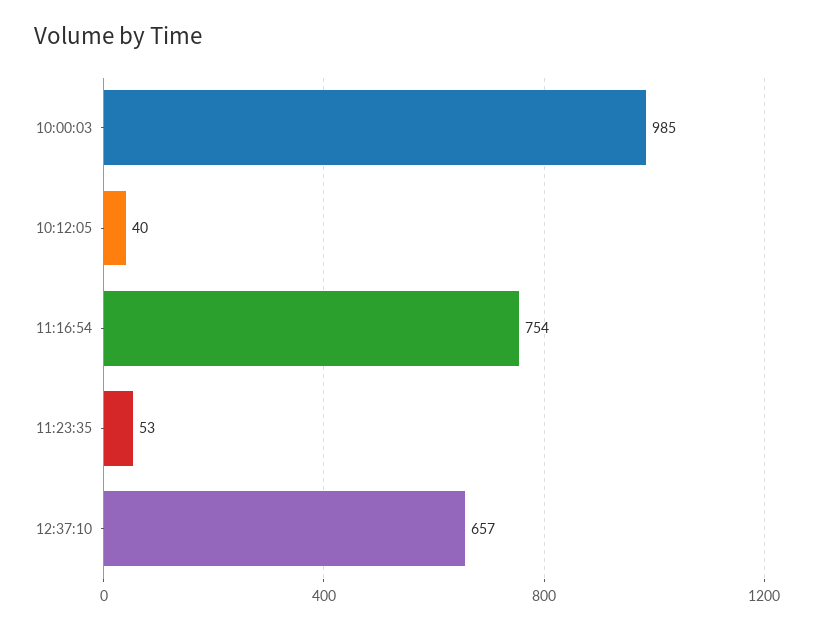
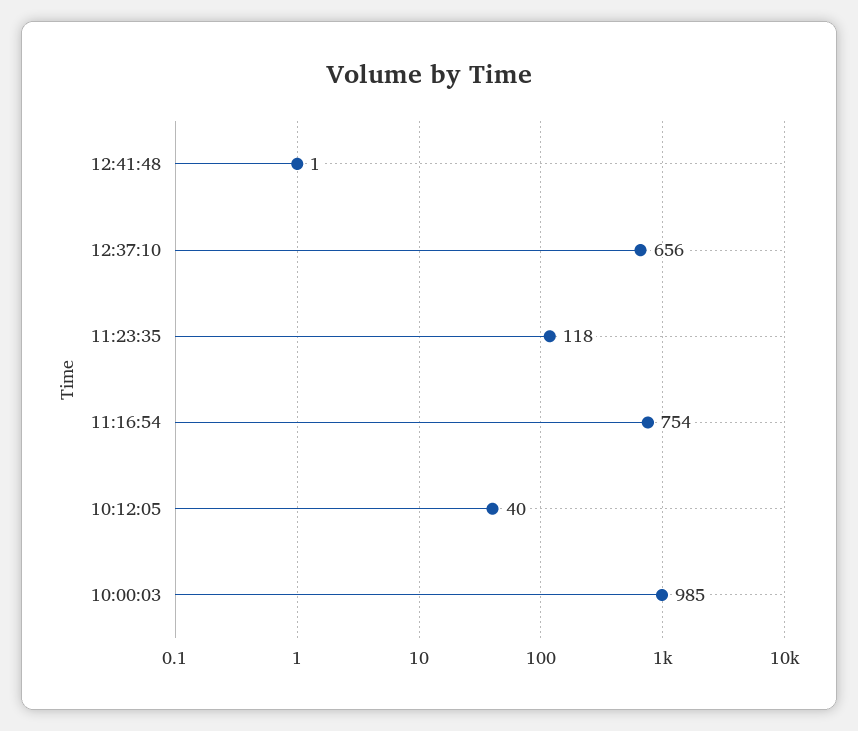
11:23:35: 53 -> 118
12:37:10: 657 -> 656
12:41:48: none -> 1

